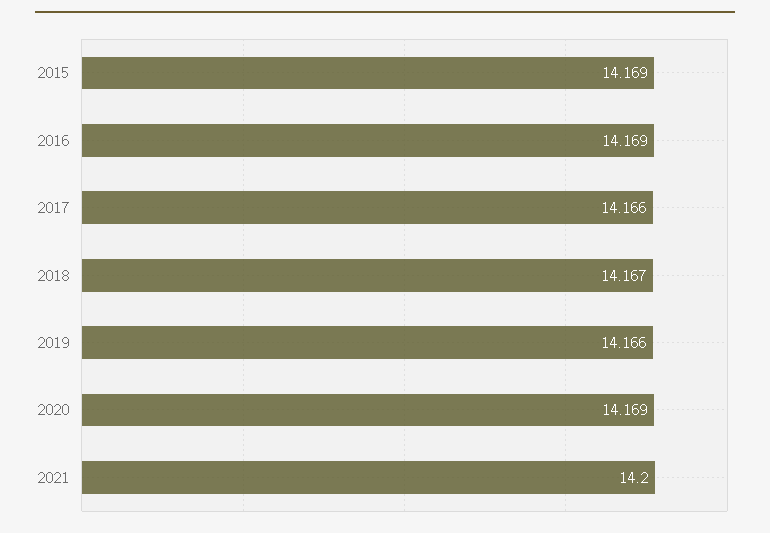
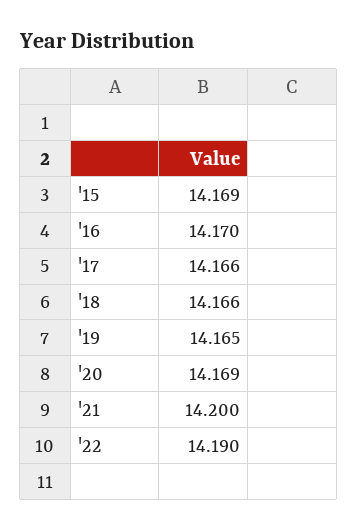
2016: 14.169 -> 14.17
2018: 14.167 -> 14.166
2019: 14.166 -> 14.165
'22: none -> 14.19

